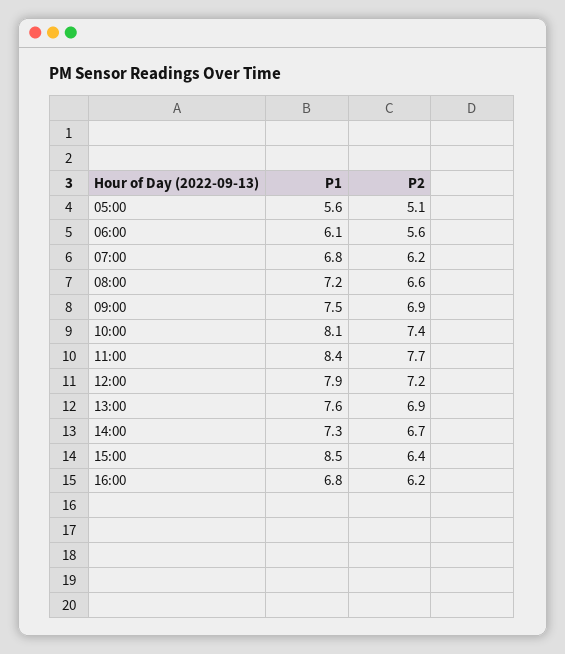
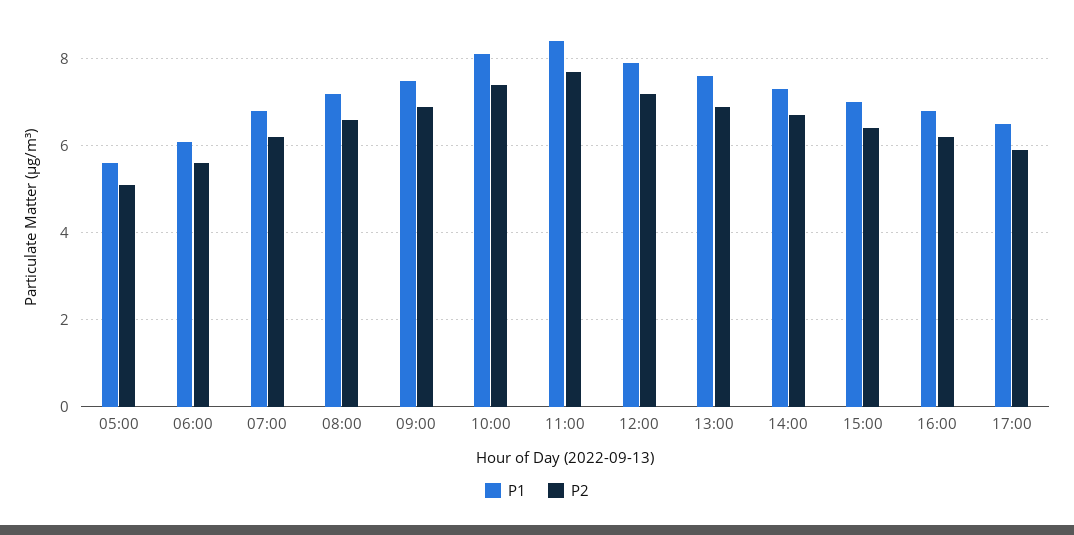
P1, 15:00: 8.5 -> 7
P1, 17:00: none -> 6.5
P2, 17:00: none -> 6

